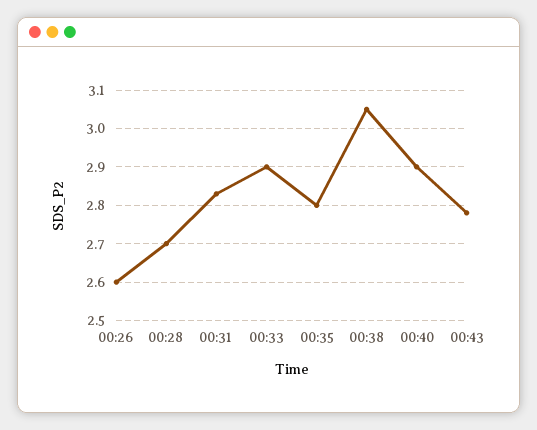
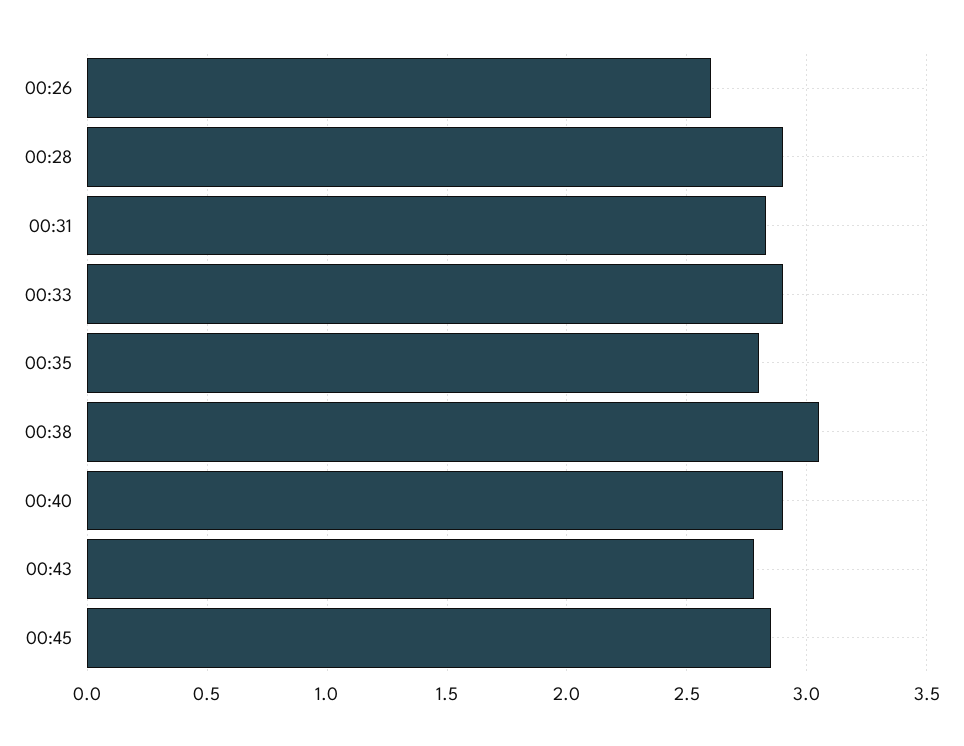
00:28: 2.7 -> 2.9
00:45: none -> 2.85

